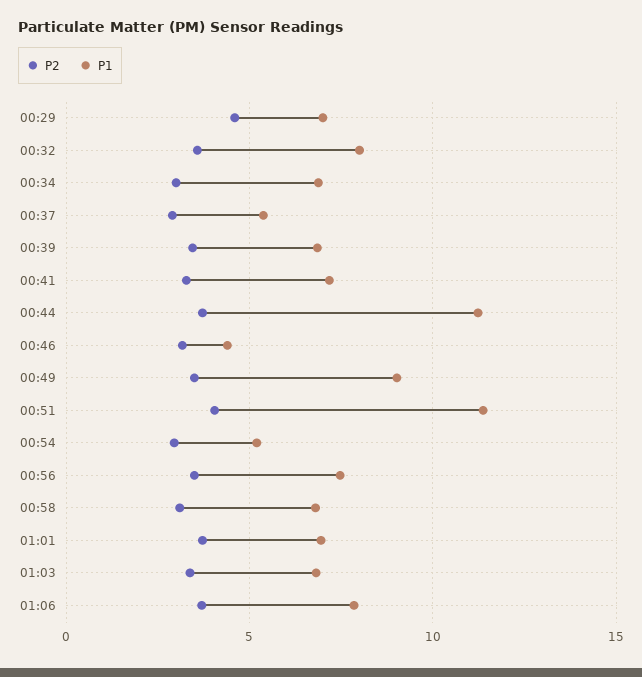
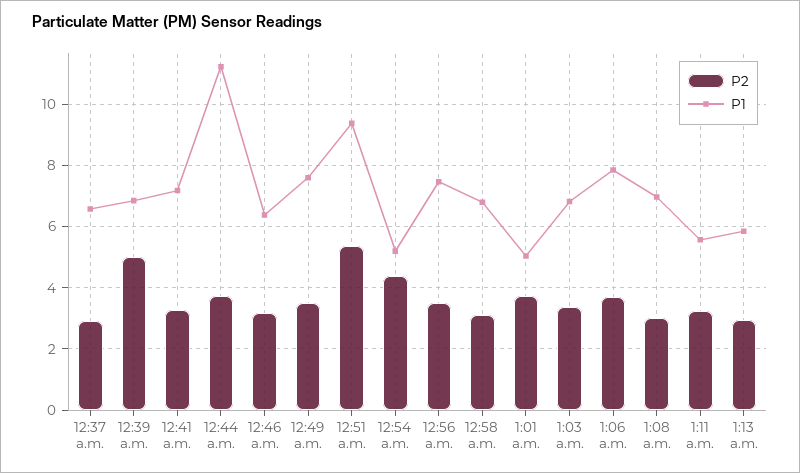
P2, 00:29: 4.5 -> none
P1, 00:29: 7 -> none
P2, 00:32: 3.5 -> none
P1, 00:32: 8 -> none
P2, 00:34: 3 -> none
P1, 00:34: 7 -> none
P1, 00:37: 5.5 -> 6.6
P2, 00:39: 3.5 -> 5
P1, 00:46: 4.5 -> 6.4
P1, 00:49: 9 -> 7.6
P2, 00:51: 4 -> 5.4
P1, 00:51: 11.5 -> 9.4
P2, 00:54: 3 -> 4.4
P1, 01:01: 7 -> 5
P2, 1:08 a.m.: none -> 3
P1, 1:08 a.m.: none -> 7
P2, 1:11 a.m.: none -> 3.2
P1, 1:11 a.m.: none -> 5.6
P2, 1:13 a.m.: none -> 3
P1, 1:13 a.m.: none -> 5.8

